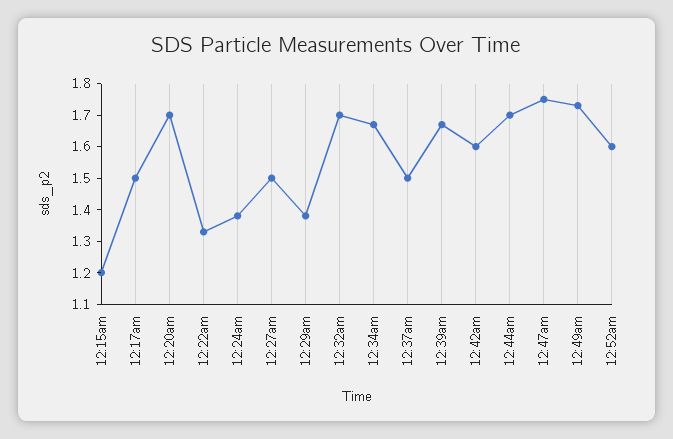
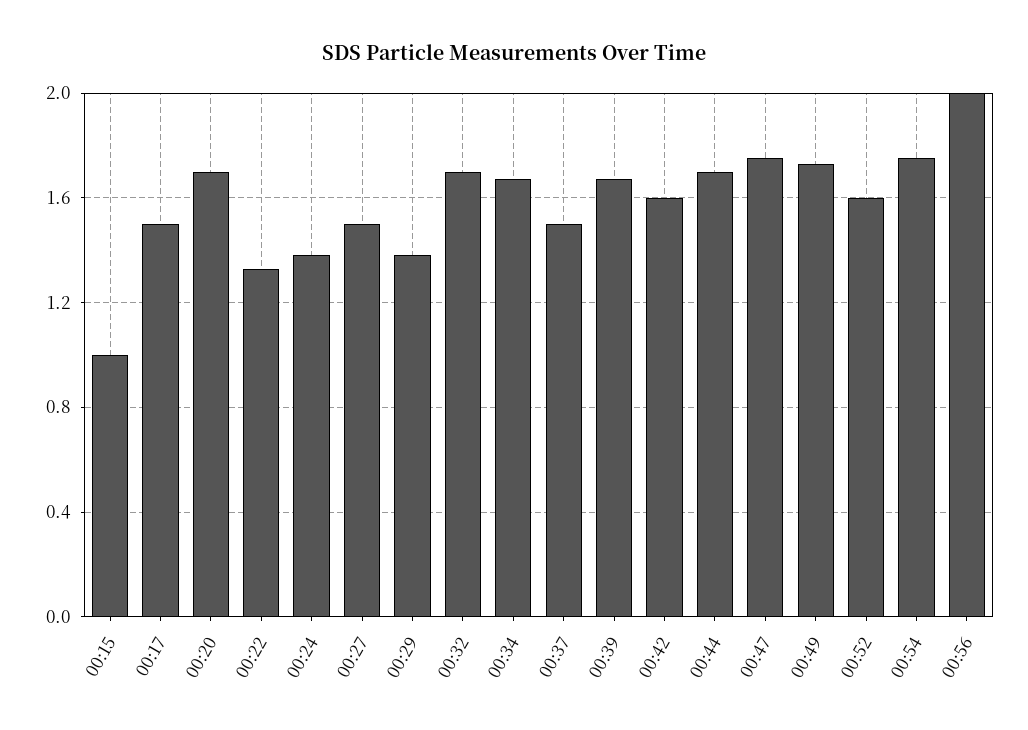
12:15am: 1.2 -> 1
00:54: none -> 1.75
00:56: none -> 2

